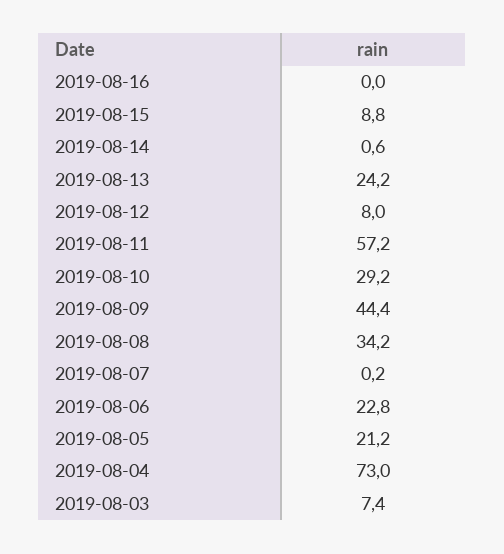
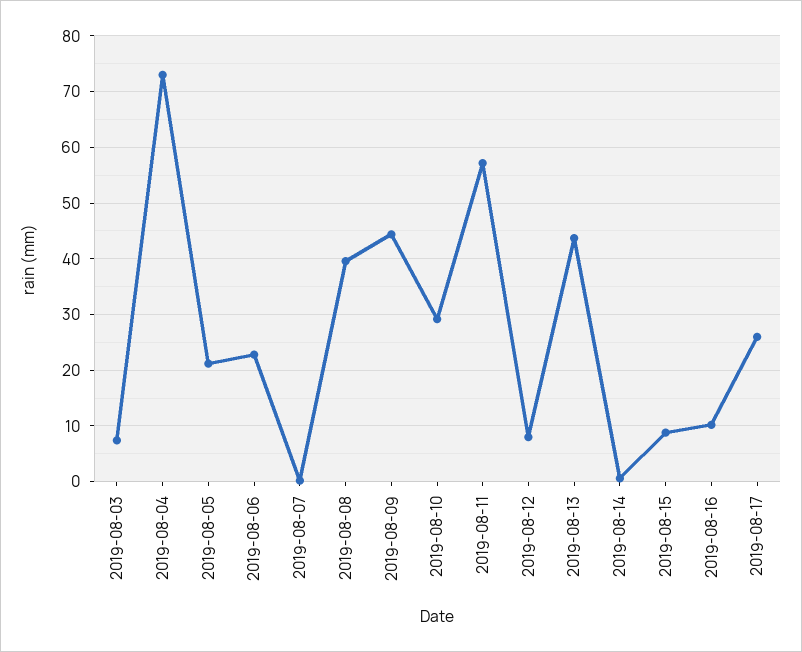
2019-08-16: 0 -> 10
2019-08-13: 24.2 -> 44
2019-08-08: 34.2 -> 40
2019-08-17: none -> 26

